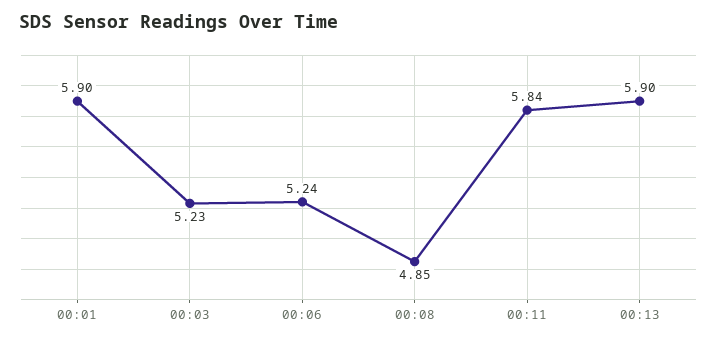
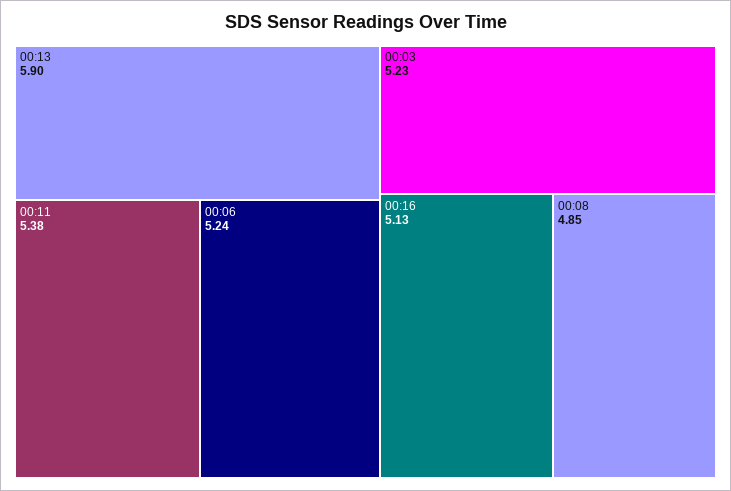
00:01: 5.9 -> none
00:11: 5.84 -> 5.38
00:16: none -> 5.13

